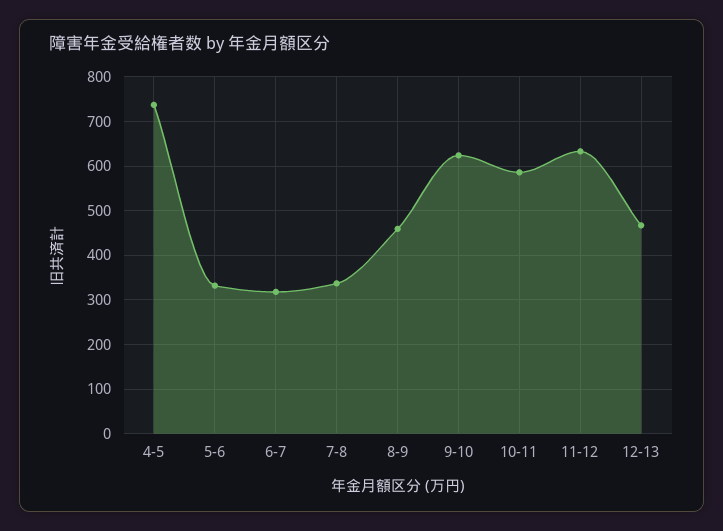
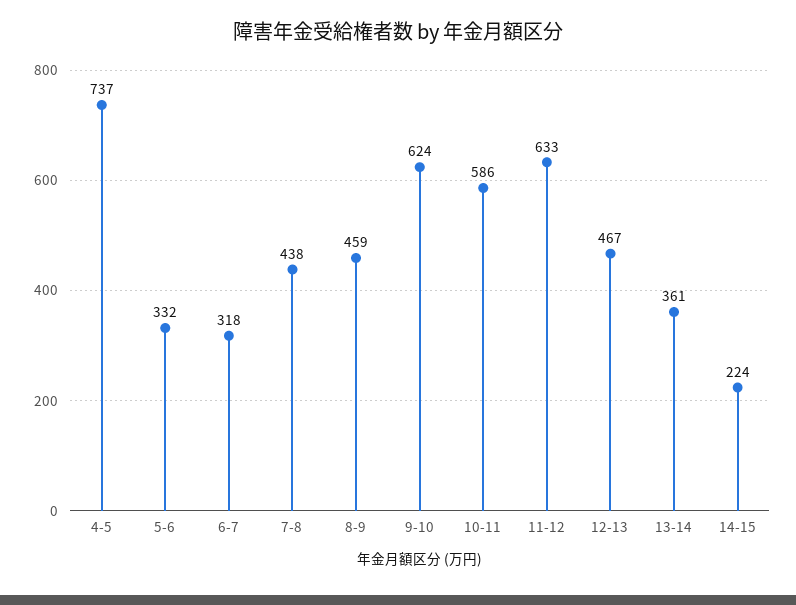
7-8: 340 -> 438
13-14: none -> 361
14-15: none -> 224

